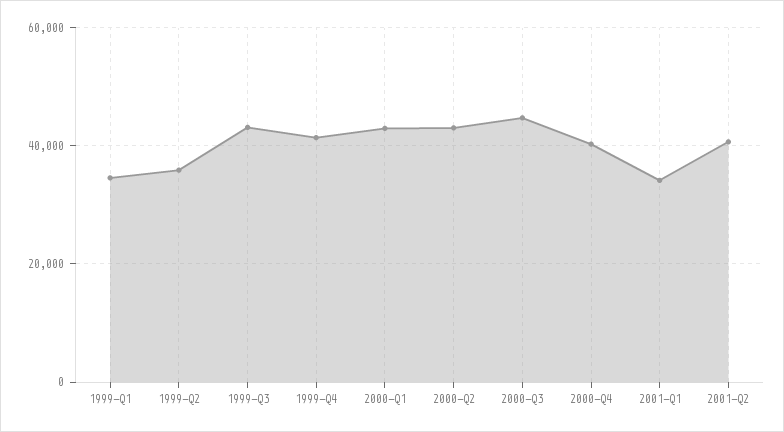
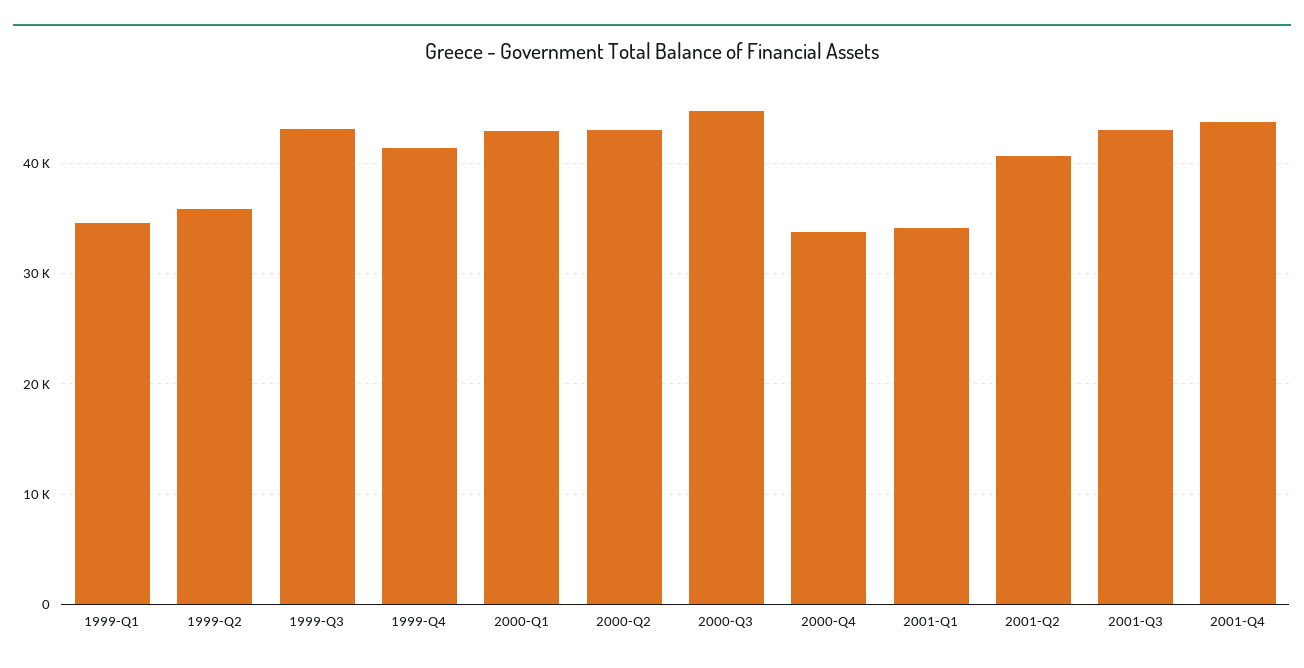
2000-Q4: 40000 -> 34000
2001-Q3: none -> 43000
2001-Q4: none -> 44000

